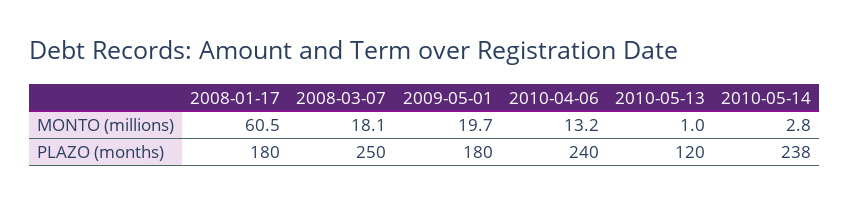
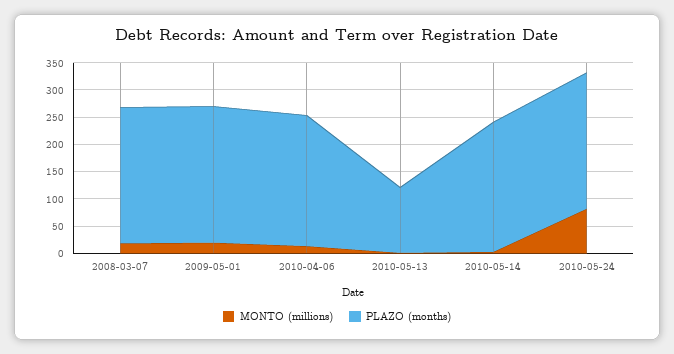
MONTO (millions), 2008-01-17: 60.5 -> none
PLAZO (months), 2008-01-17: 180 -> none
PLAZO (months), 2009-05-01: 180 -> 250
MONTO (millions), 2010-05-24: none -> 75
PLAZO (months), 2010-05-24: none -> 250

